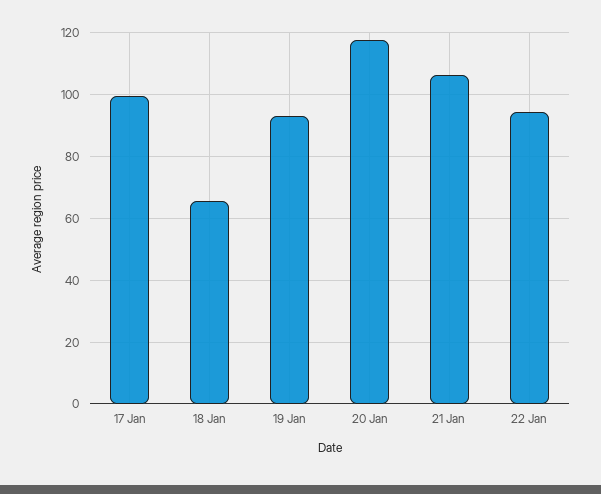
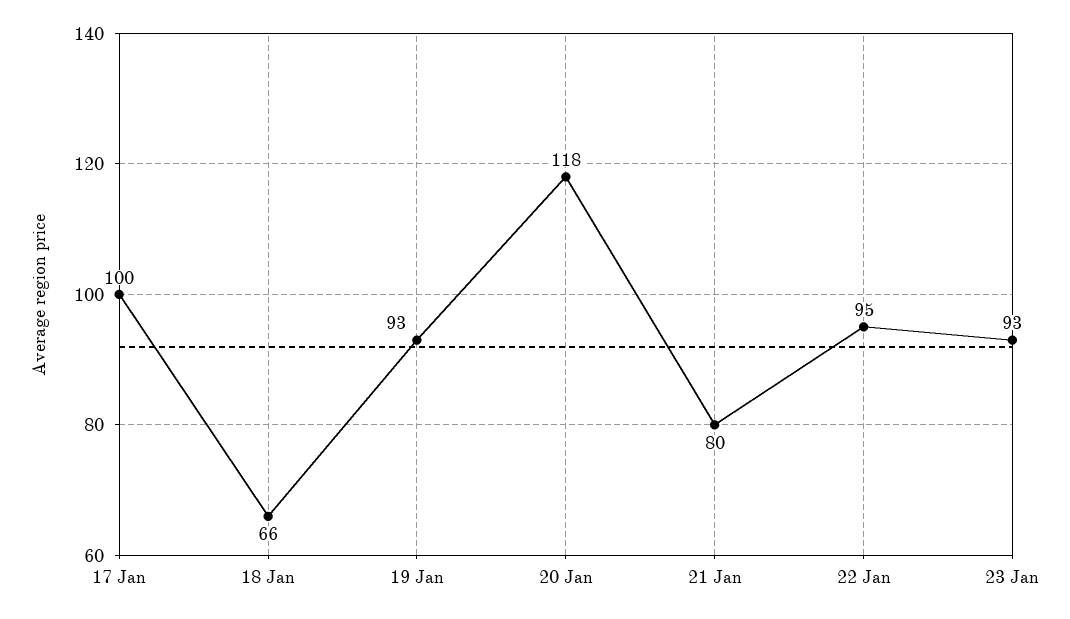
21 Jan: 106 -> 80
23 Jan: none -> 93

